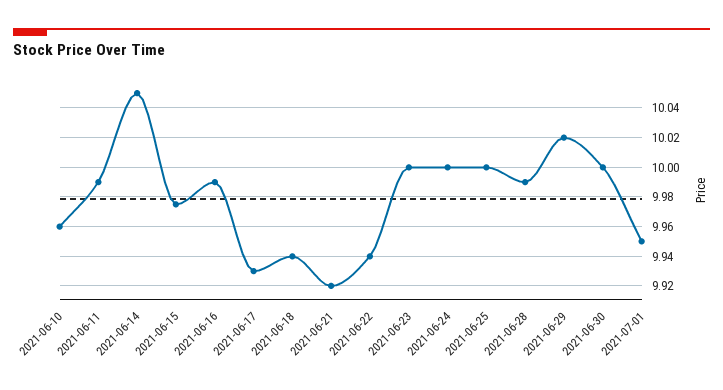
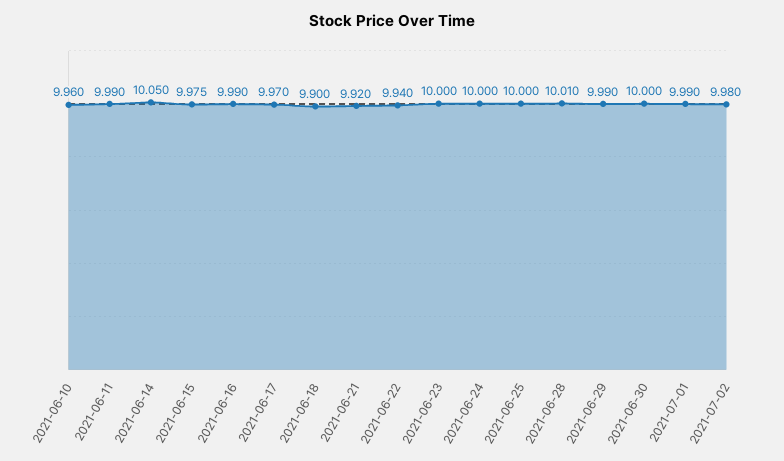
2021-06-17: 9.93 -> 9.97
2021-06-18: 9.94 -> 9.9
2021-06-28: 9.99 -> 10.01
2021-06-29: 10.02 -> 9.99
2021-07-01: 9.95 -> 9.99
2021-07-02: none -> 9.98

